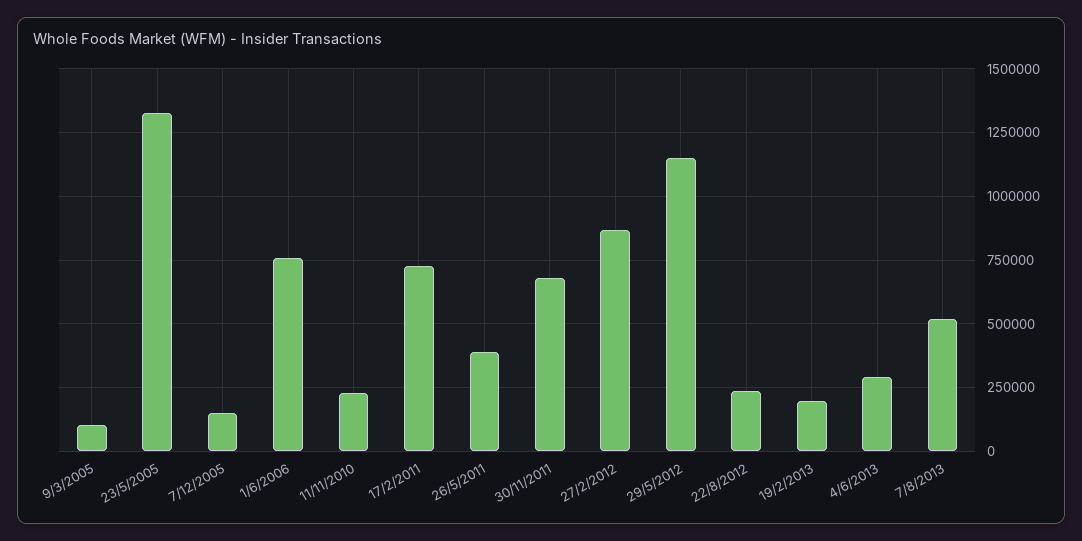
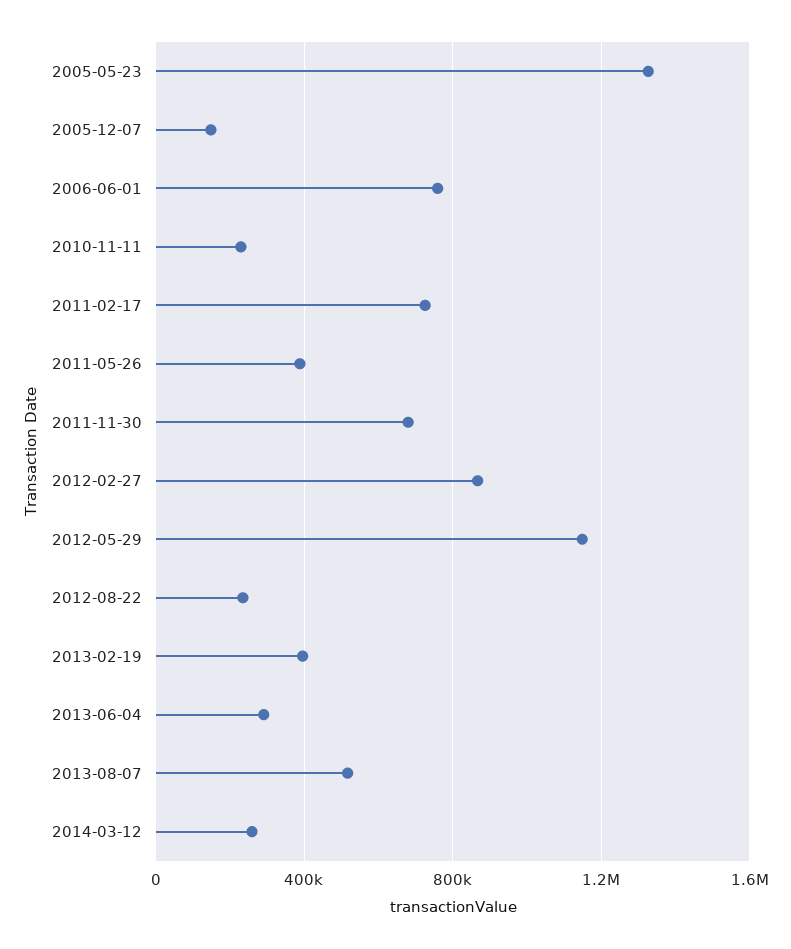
9/3/2005: 100000 -> none
19/2/2013: 200000 -> 400000
2014-03-12: none -> 250000

